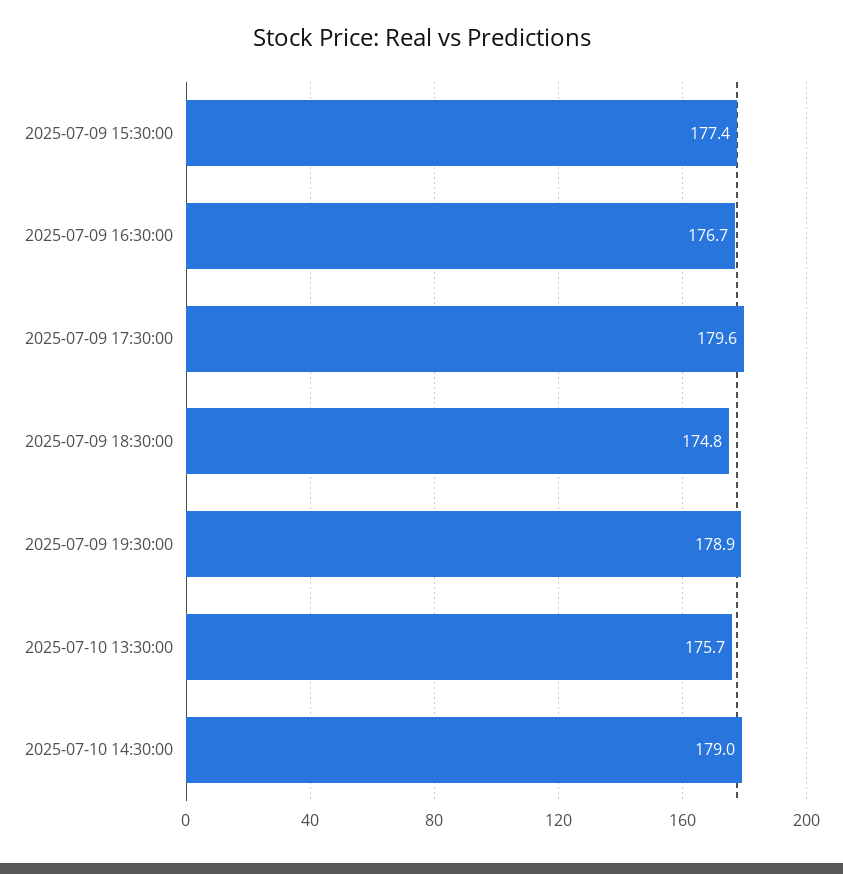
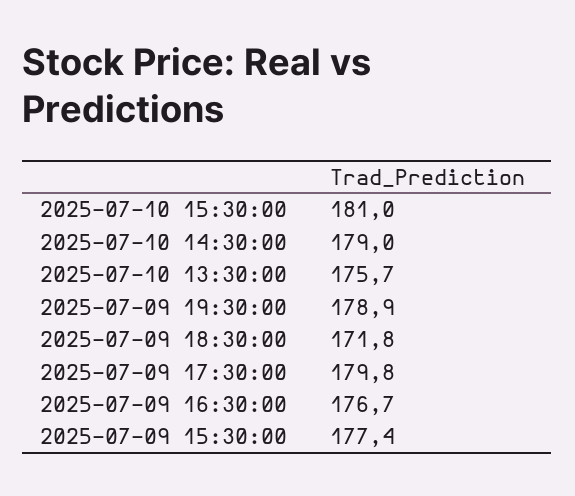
2025-07-09 17:30:00: 179.6 -> 179.8
2025-07-09 18:30:00: 174.8 -> 171.8
2025-07-10 15:30:00: none -> 181

